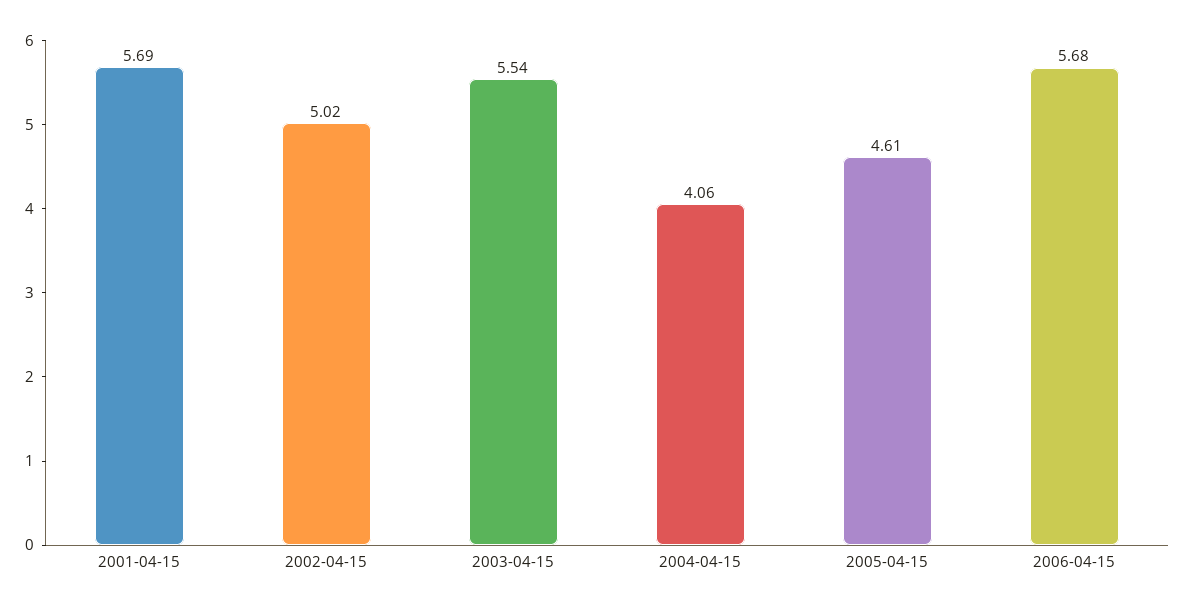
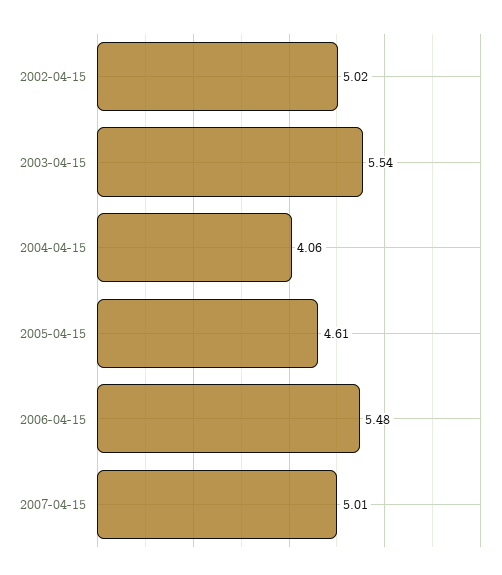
2001-04-15: 5.69 -> none
2006-04-15: 5.68 -> 5.48
2007-04-15: none -> 5.01

